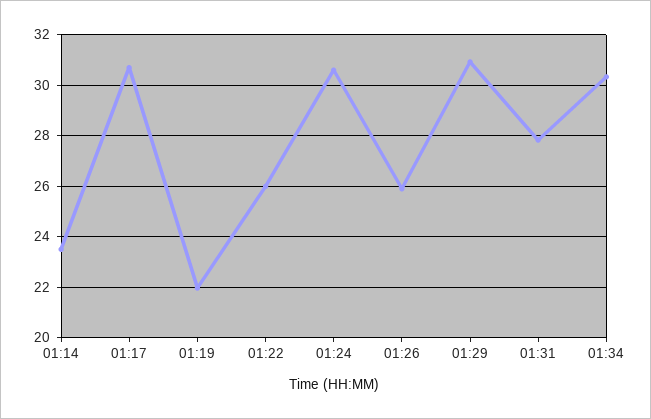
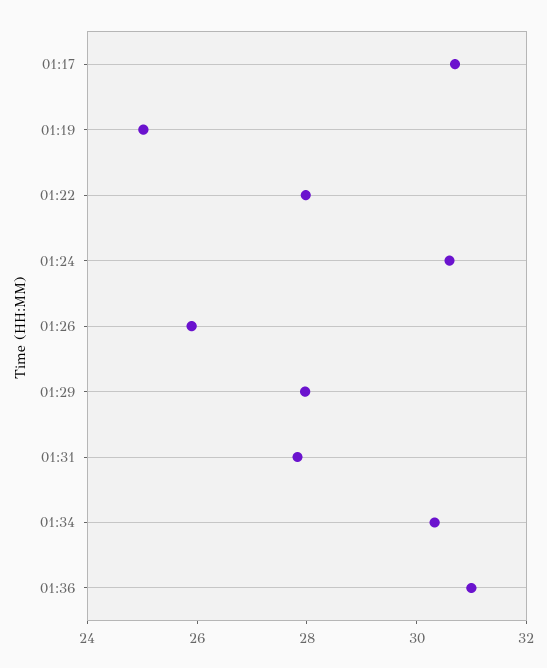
01:14: 23.5 -> none
01:19: 22 -> 25
01:22: 26 -> 28
01:29: 31 -> 28
01:36: none -> 31

